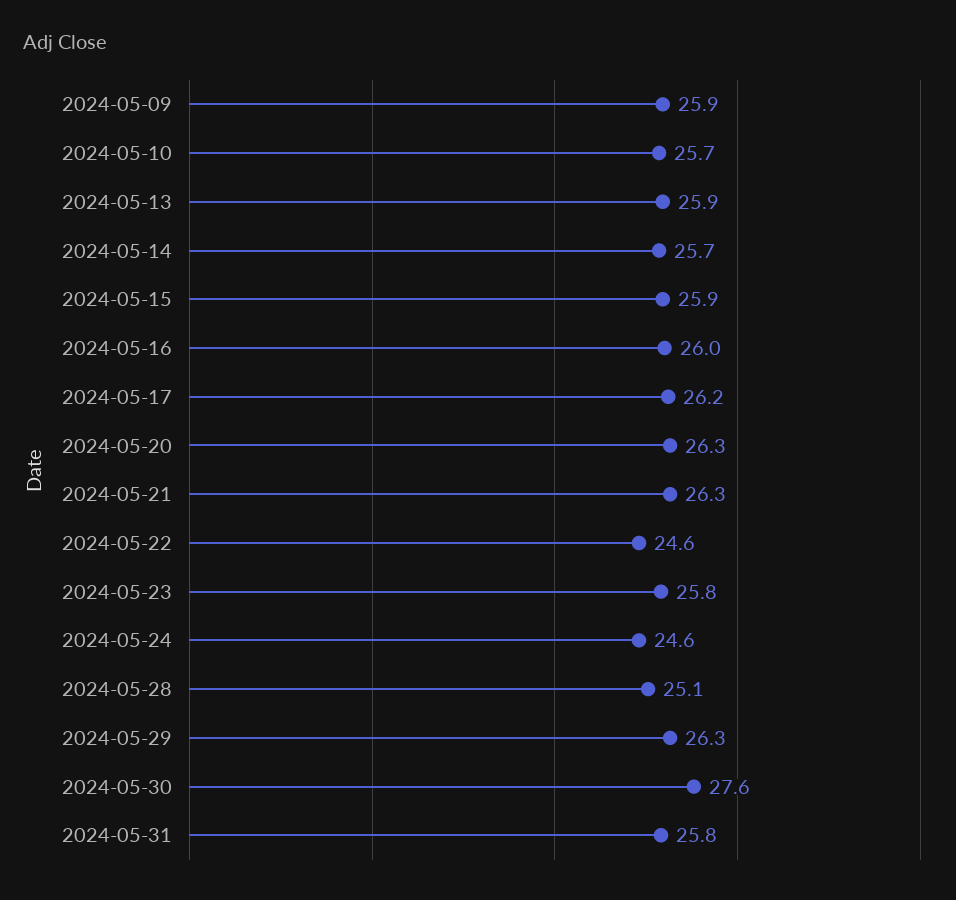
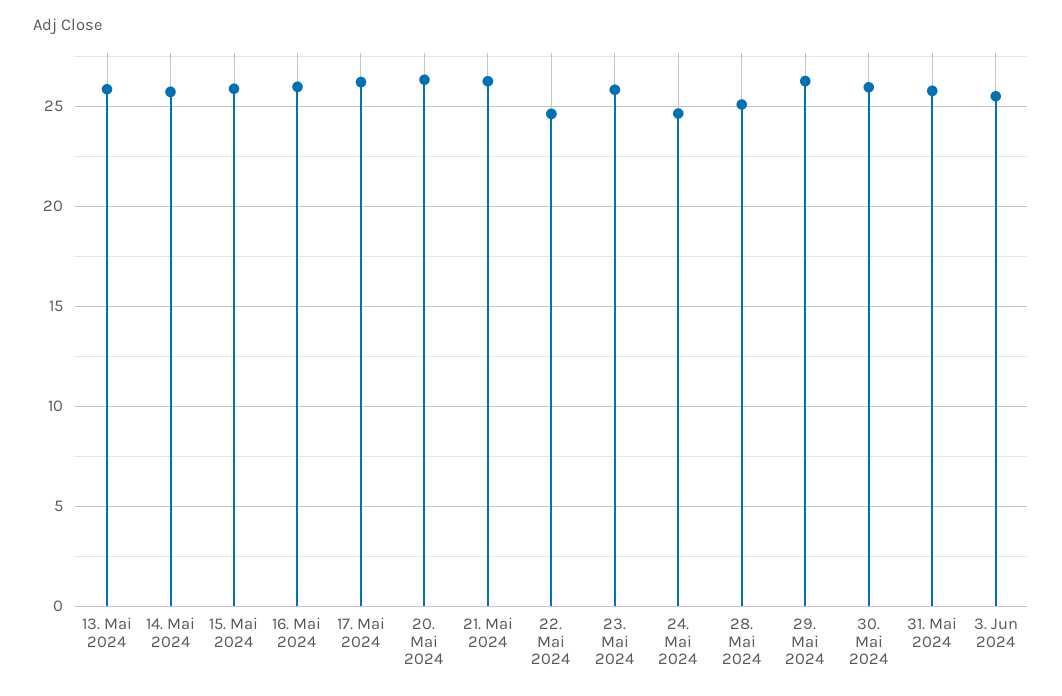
2024-05-09: 25.9 -> none
2024-05-10: 25.7 -> none
2024-05-30: 27.6 -> 26
3. Jun 2024: none -> 25.5

